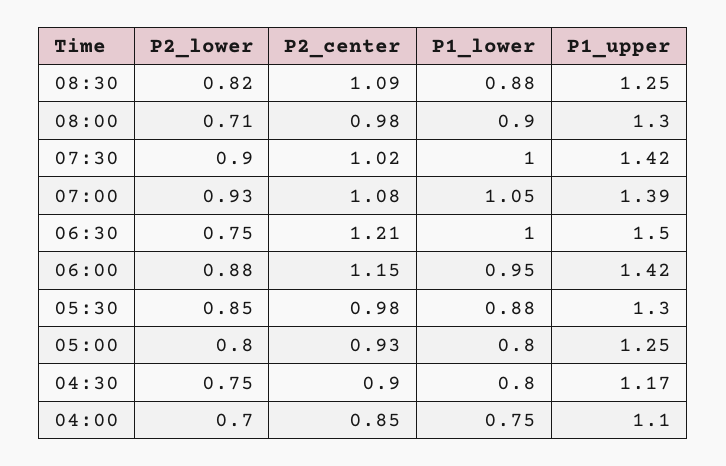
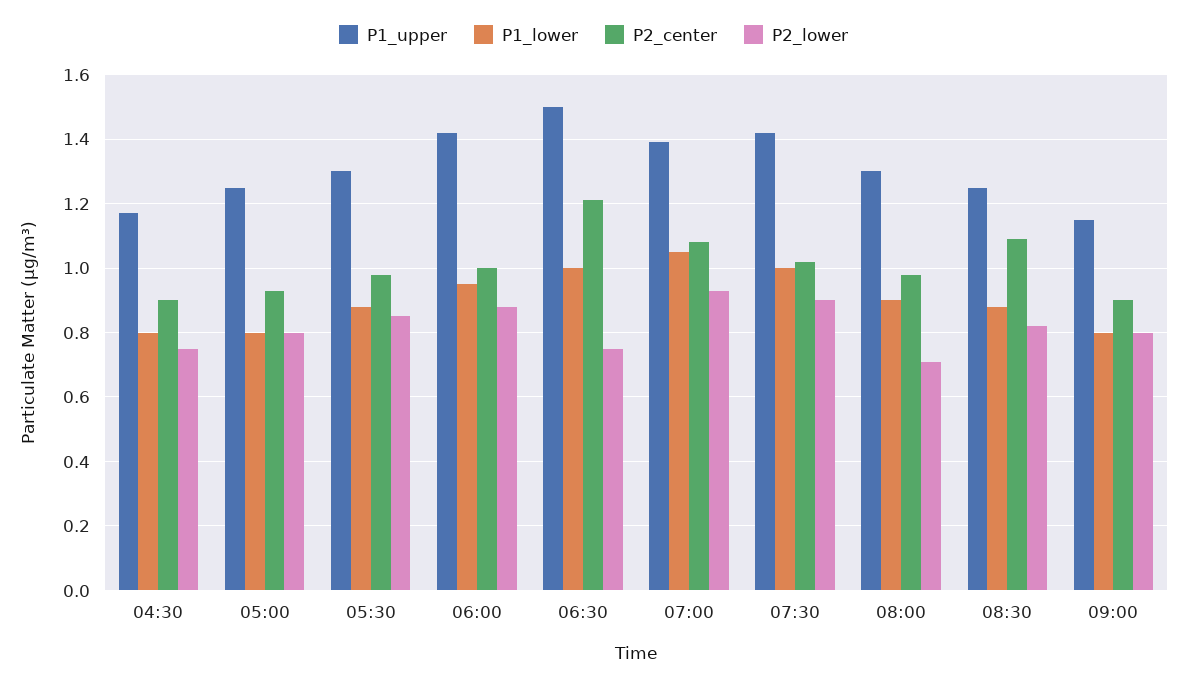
P2_center, 06:00: 1.15 -> 1
P2_lower, 04:00: 0.7 -> none
P2_center, 04:00: 0.85 -> none
P1_lower, 04:00: 0.75 -> none
P1_upper, 04:00: 1.1 -> none
P1_upper, 09:00: none -> 1.15
P1_lower, 09:00: none -> 0.8
P2_center, 09:00: none -> 0.9
P2_lower, 09:00: none -> 0.8

